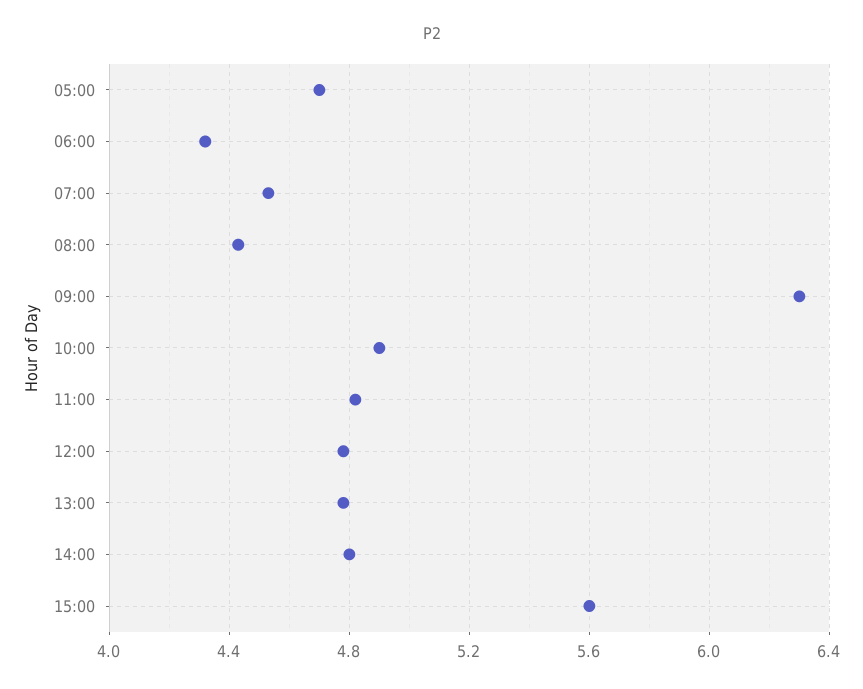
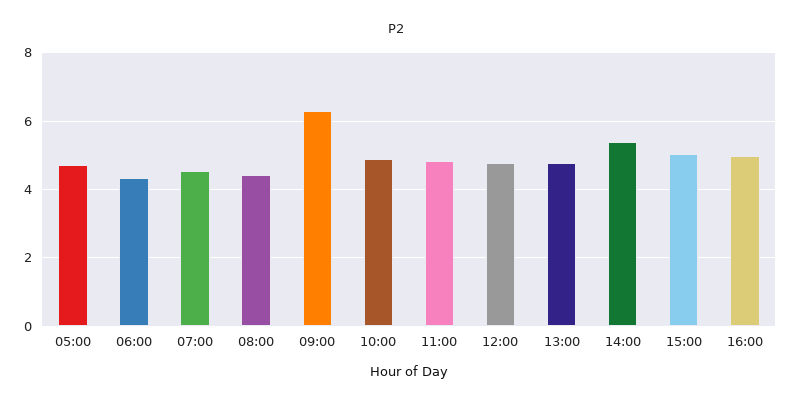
14:00: 4.8 -> 5.4
15:00: 5.6 -> 5
16:00: none -> 5

